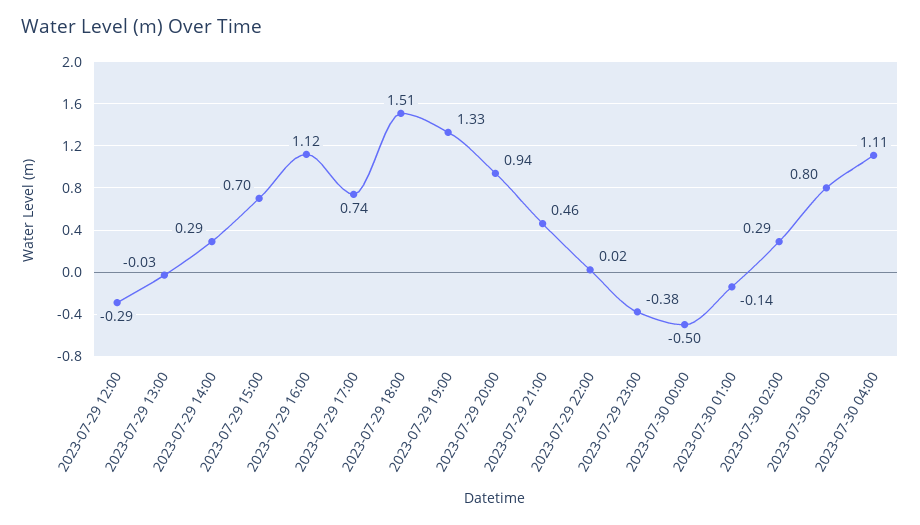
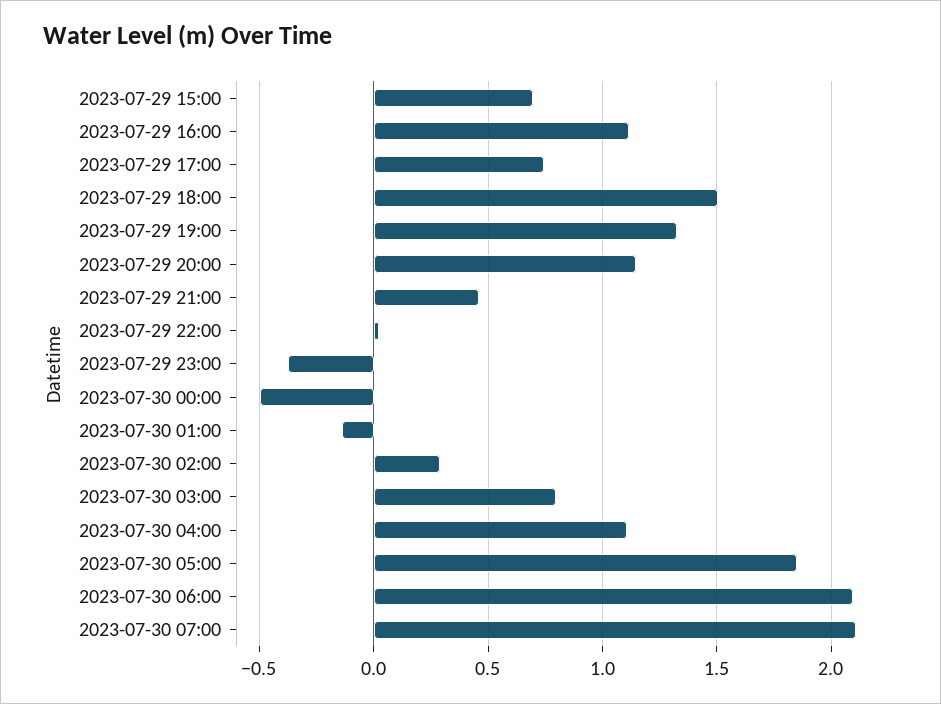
2023-07-29 12:00: -0.29 -> none
2023-07-29 13:00: -0.03 -> none
2023-07-29 14:00: 0.29 -> none
2023-07-29 20:00: 0.94 -> 1.15
2023-07-30 05:00: none -> 1.85
2023-07-30 06:00: none -> 2.1
2023-07-30 07:00: none -> 2.1

